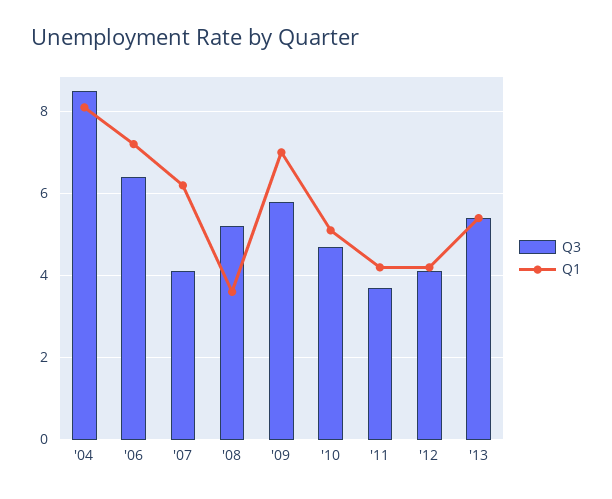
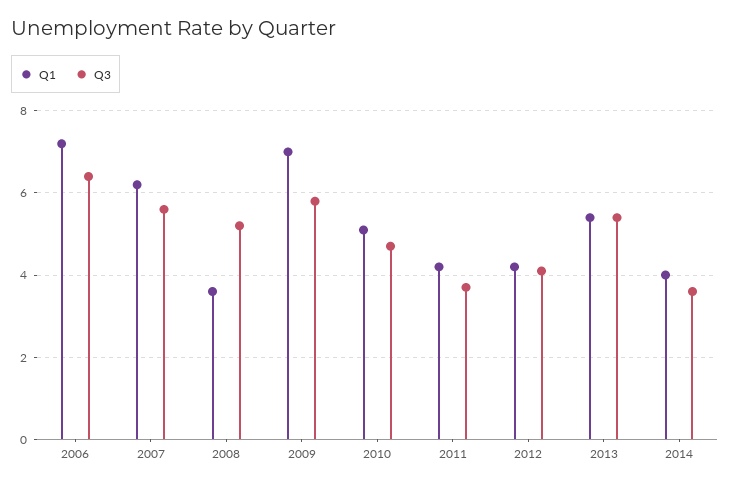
Q3, '04: 8.5 -> none
Q1, '04: 8 -> none
Q3, '07: 4 -> 5.5
Q1, 2014: none -> 4
Q3, 2014: none -> 3.5

